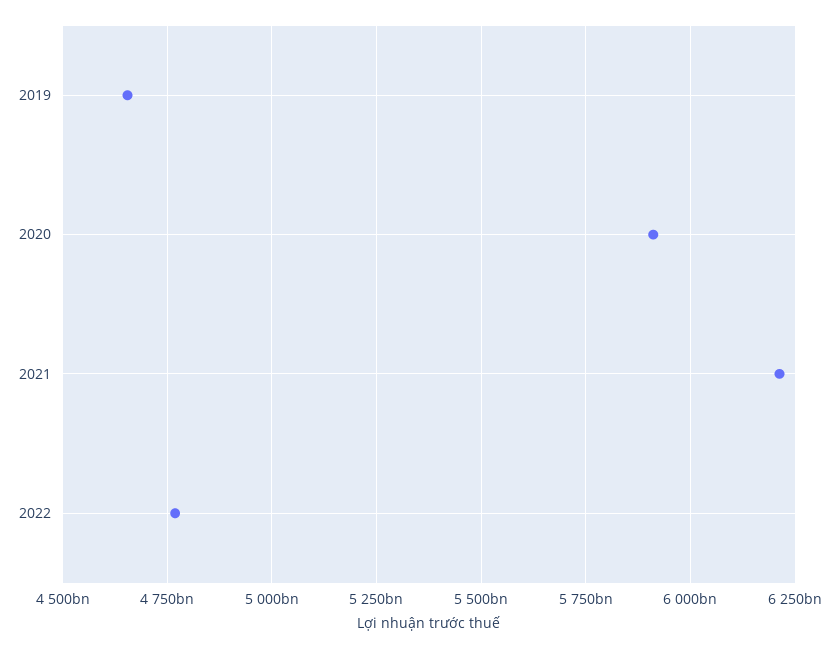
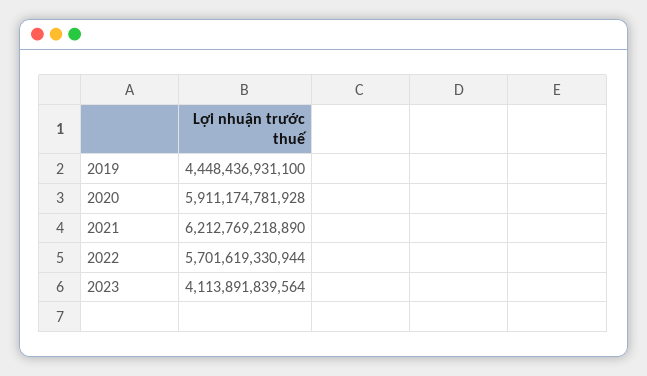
2019: 4650000000000 -> 4448436931100
2022: 4775000000000 -> 5701619330944
2023: none -> 4113891839564

